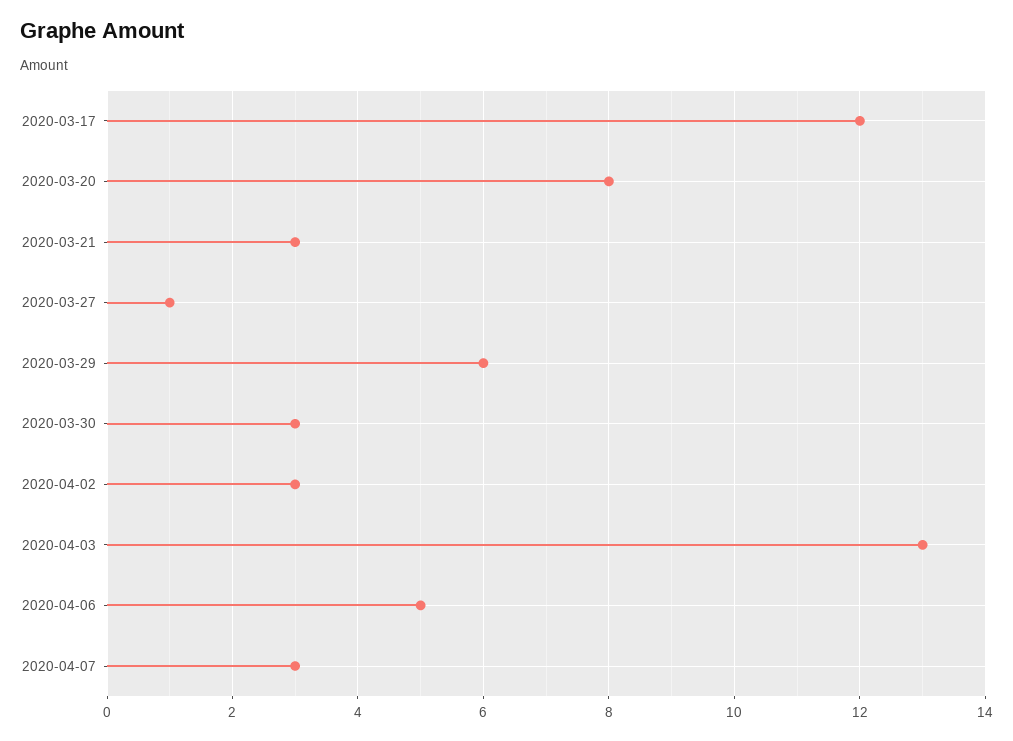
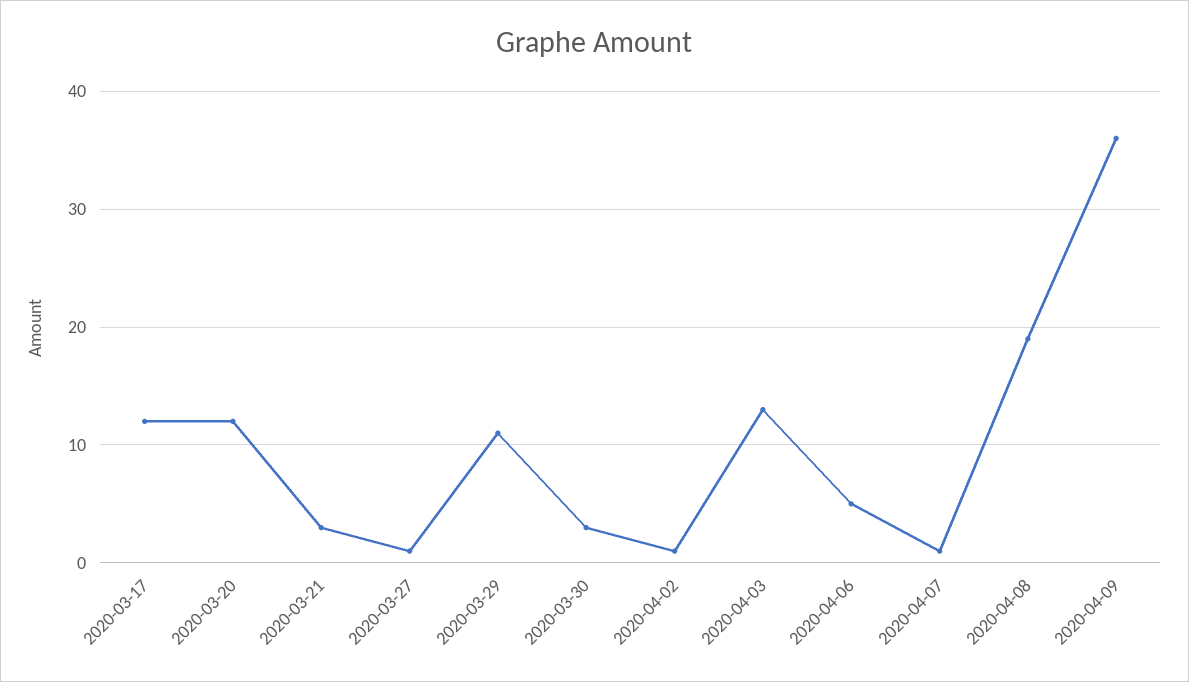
2020-03-20: 8 -> 12
2020-03-29: 6 -> 11
2020-04-02: 3 -> 1
2020-04-07: 3 -> 1
2020-04-08: none -> 19
2020-04-09: none -> 36

